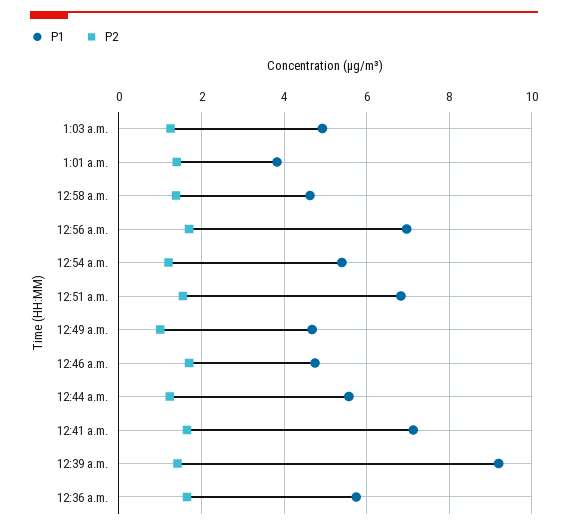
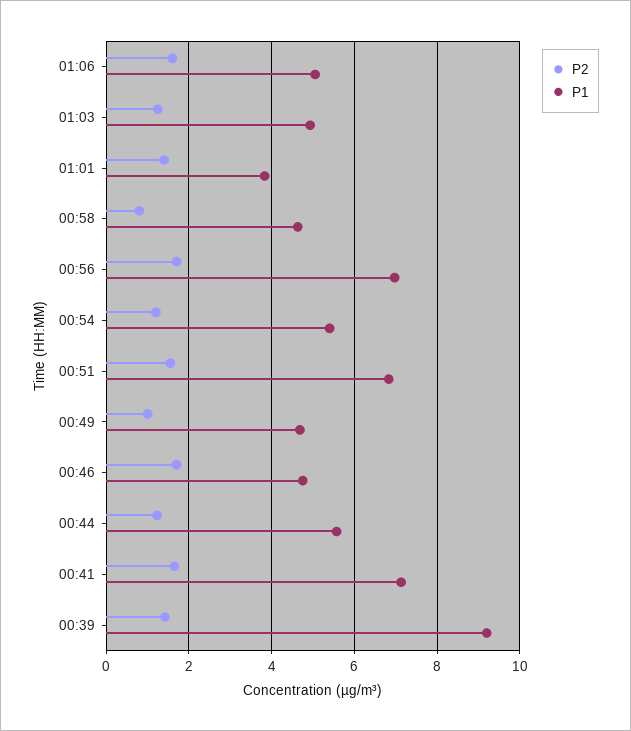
P2, 12:58 a.m.: 1.4 -> 0.8
P1, 12:36 a.m.: 5.8 -> none
P2, 12:36 a.m.: 1.6 -> none
P2, 01:06: none -> 1.6
P1, 01:06: none -> 5

